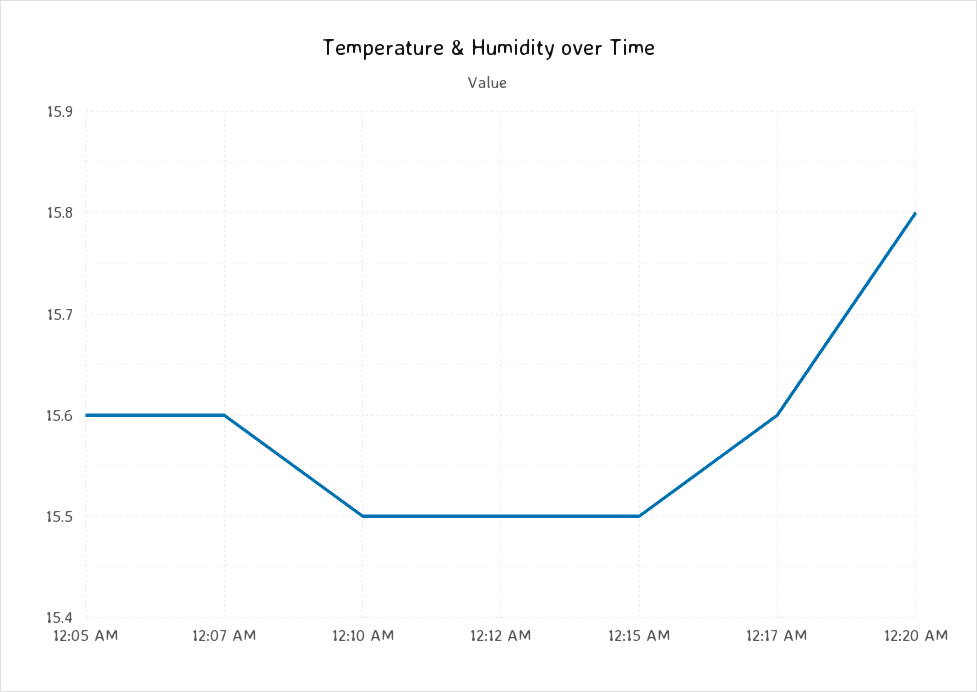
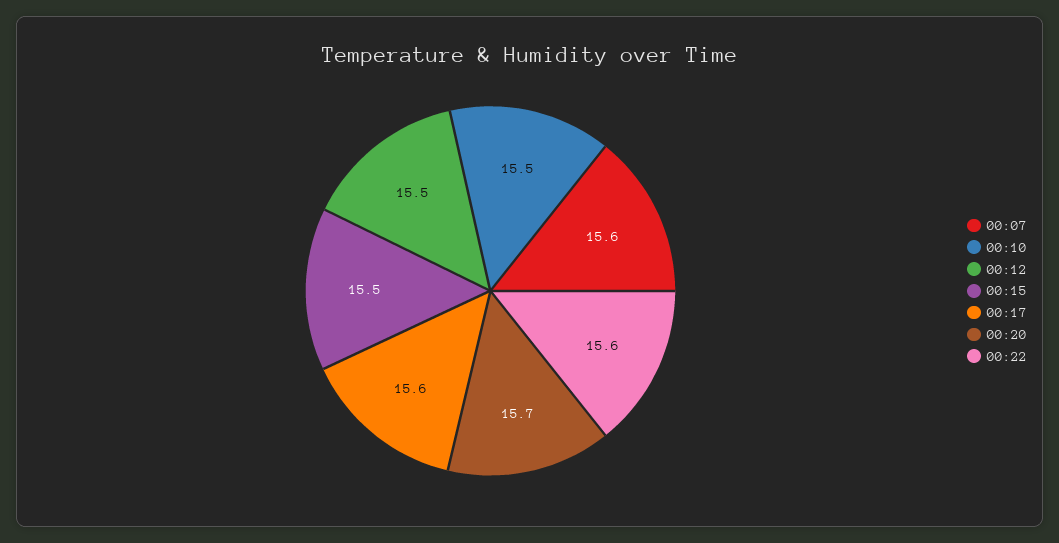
12:05 AM: 15.6 -> none
12:20 AM: 15.8 -> 15.7
00:22: none -> 15.6

